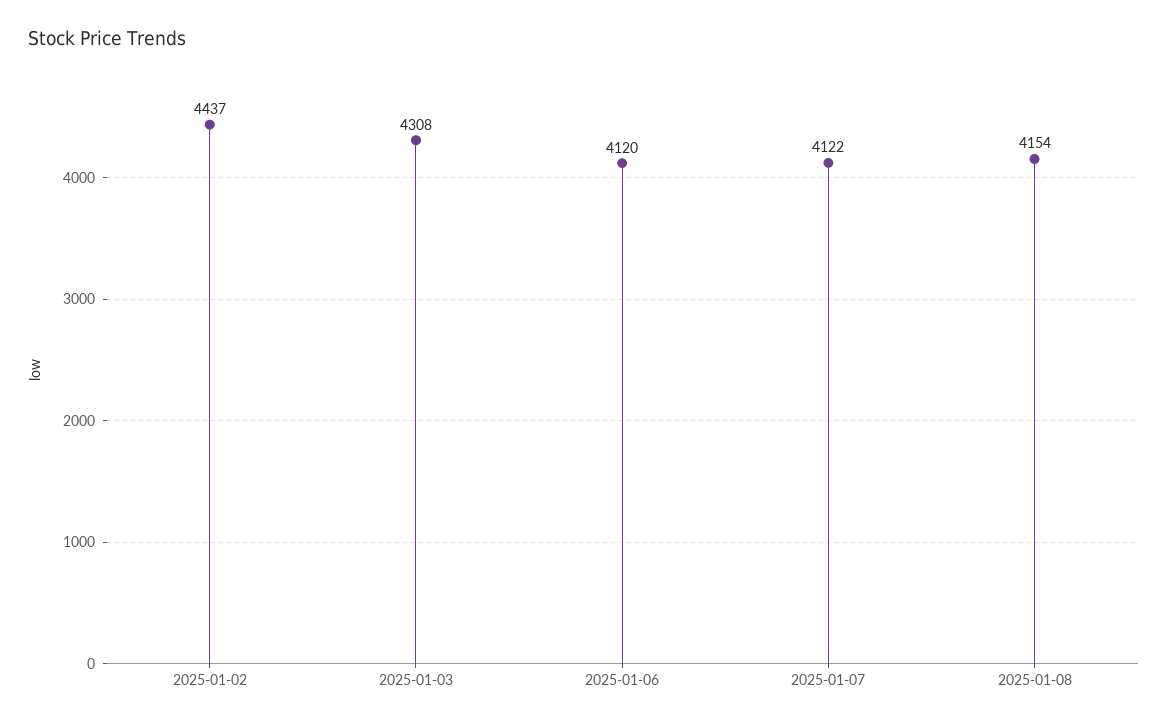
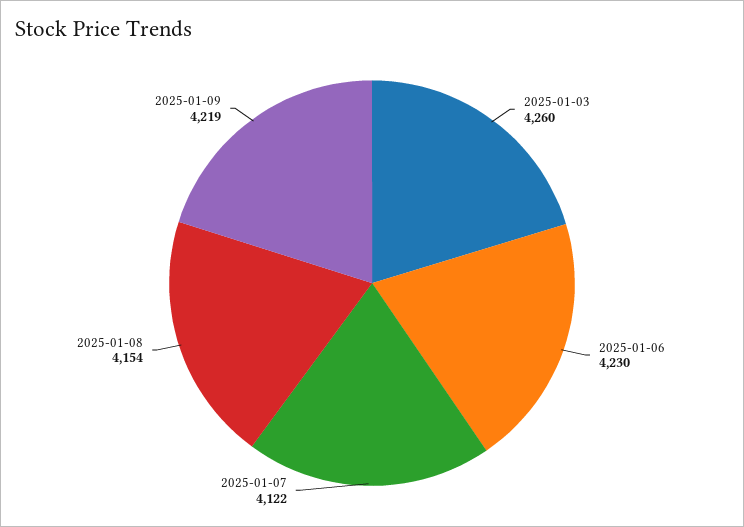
2025-01-02: 4437 -> none
2025-01-03: 4308 -> 4260
2025-01-06: 4120 -> 4230
2025-01-09: none -> 4219

